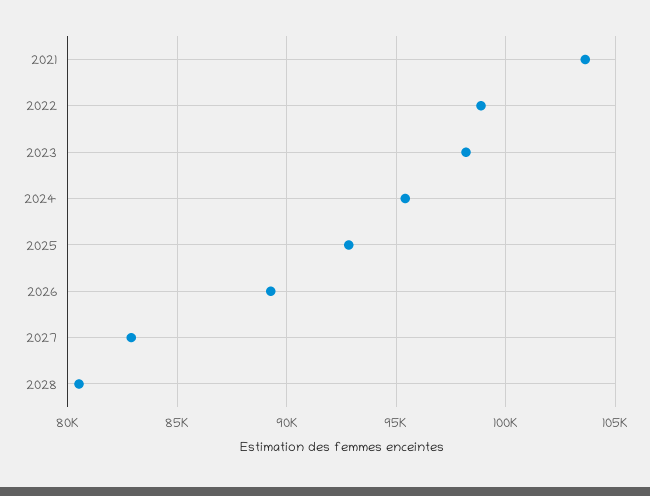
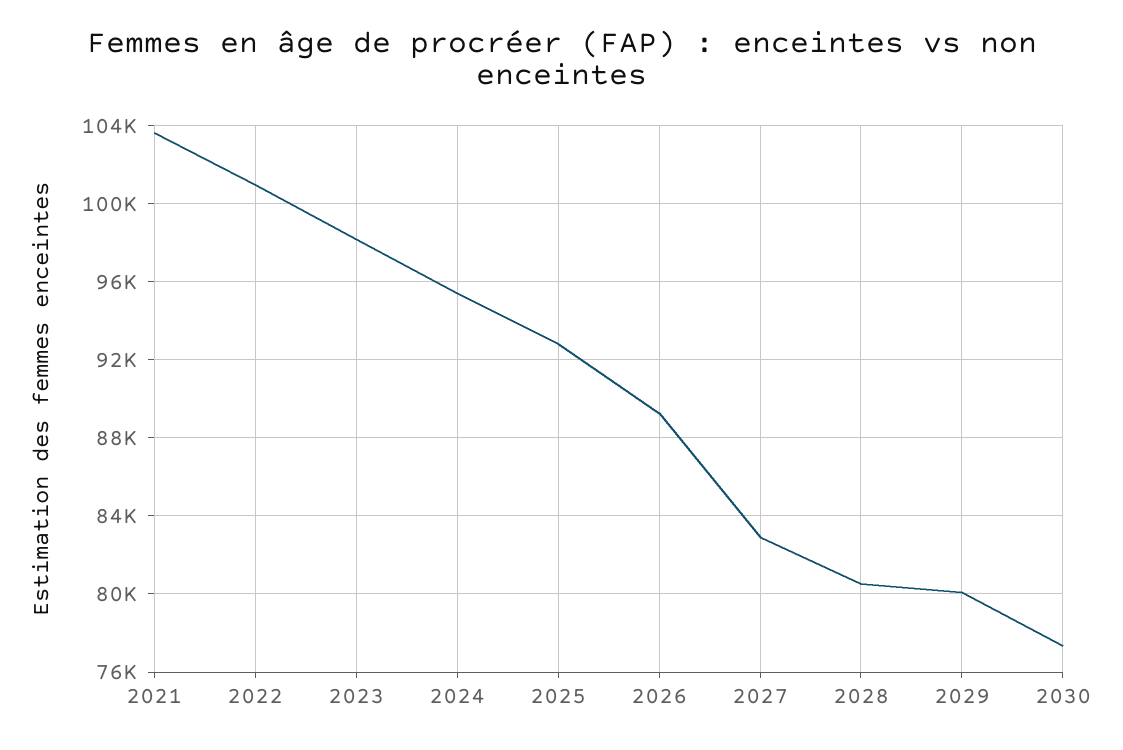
2022: 99000 -> 101000
2029: none -> 80000
2030: none -> 77500

